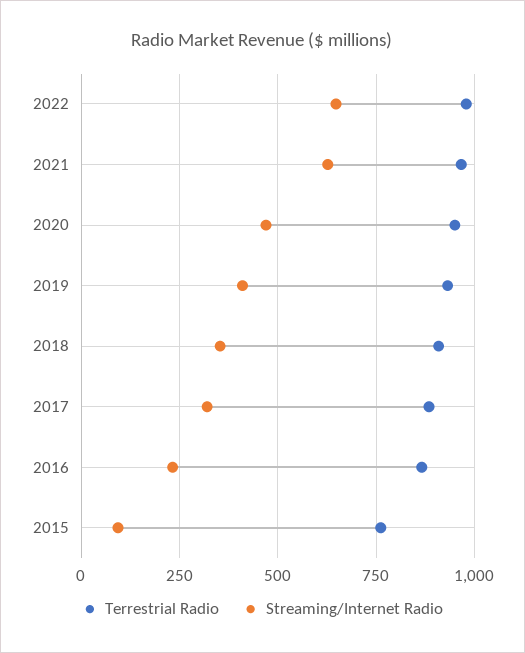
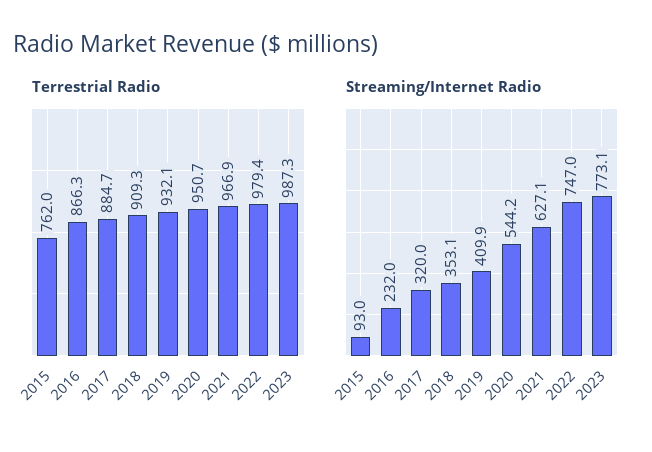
Streaming/Internet Radio, 2022: 650 -> 747
Streaming/Internet Radio, 2020: 475 -> 544.2
Terrestrial Radio, 2023: none -> 987.3
Streaming/Internet Radio, 2023: none -> 773.1

